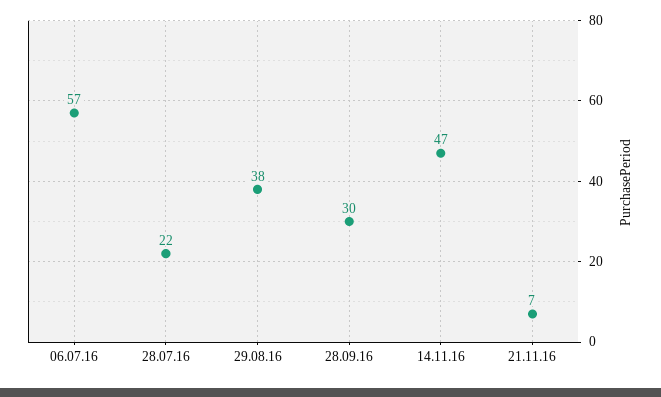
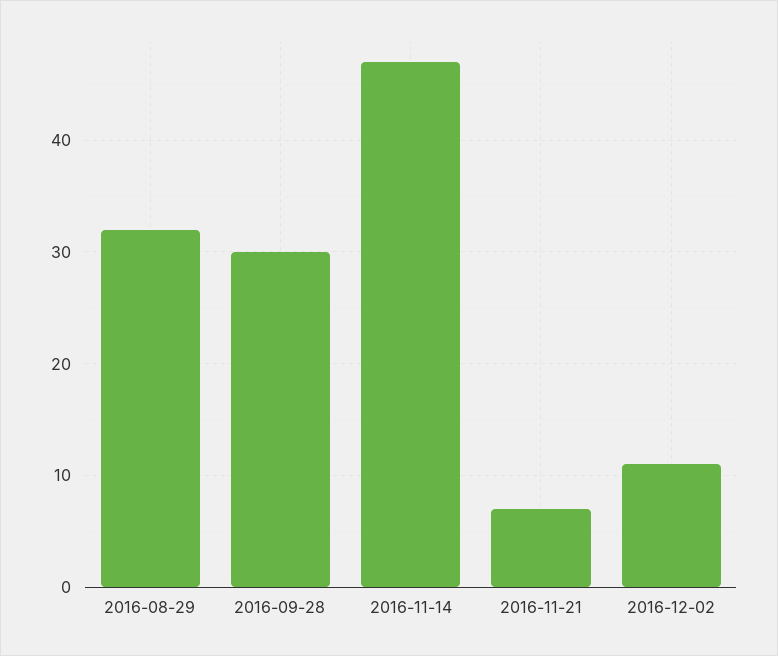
06.07.16: 57 -> none
28.07.16: 22 -> none
29.08.16: 38 -> 32
2016-12-02: none -> 11

